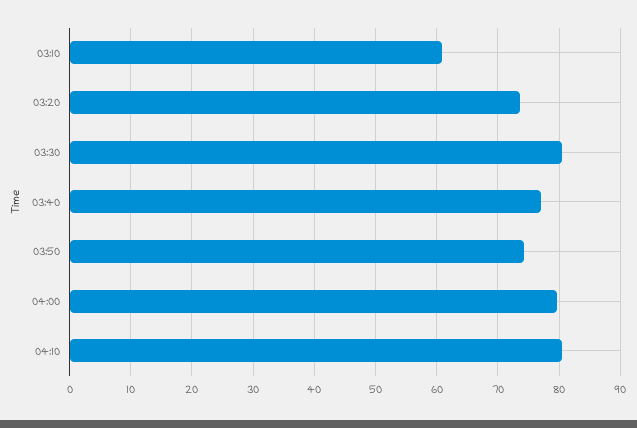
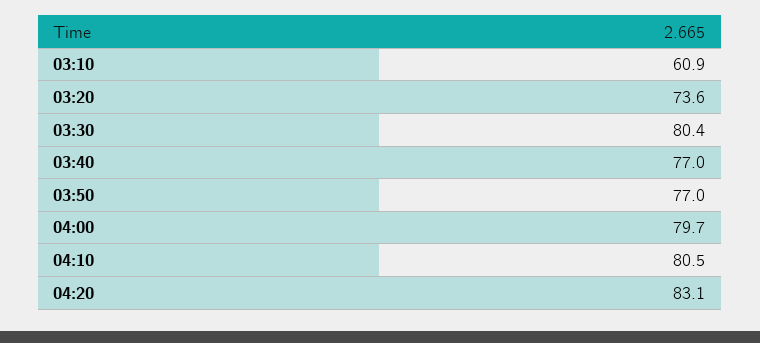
03:50: 74 -> 77
04:20: none -> 83.1

